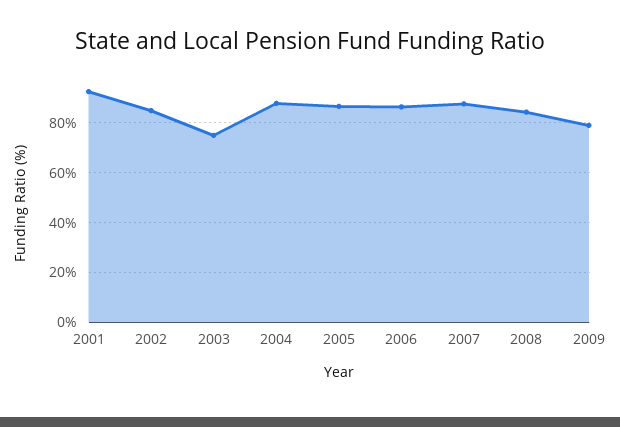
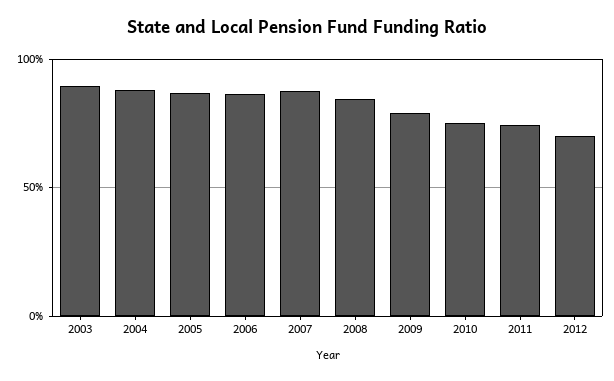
2001: 92.5 -> none
2002: 85 -> none
2003: 75 -> 90
2010: none -> 75
2011: none -> 75
2012: none -> 70

